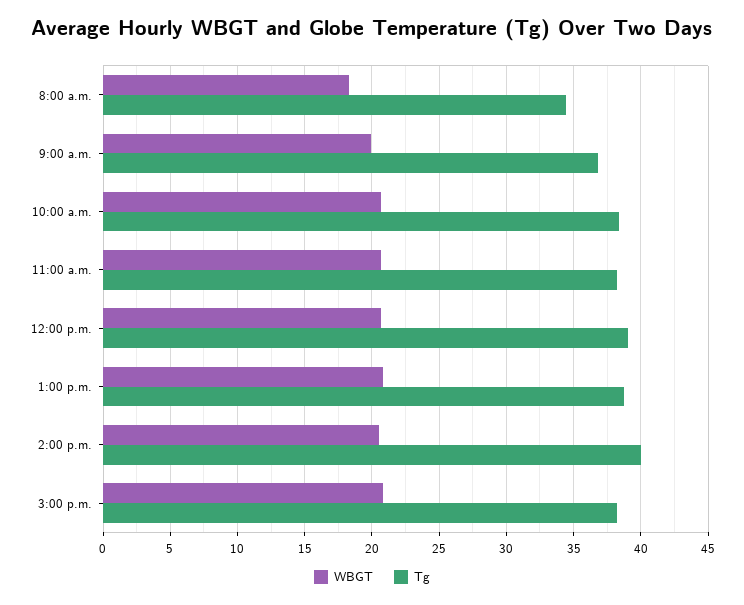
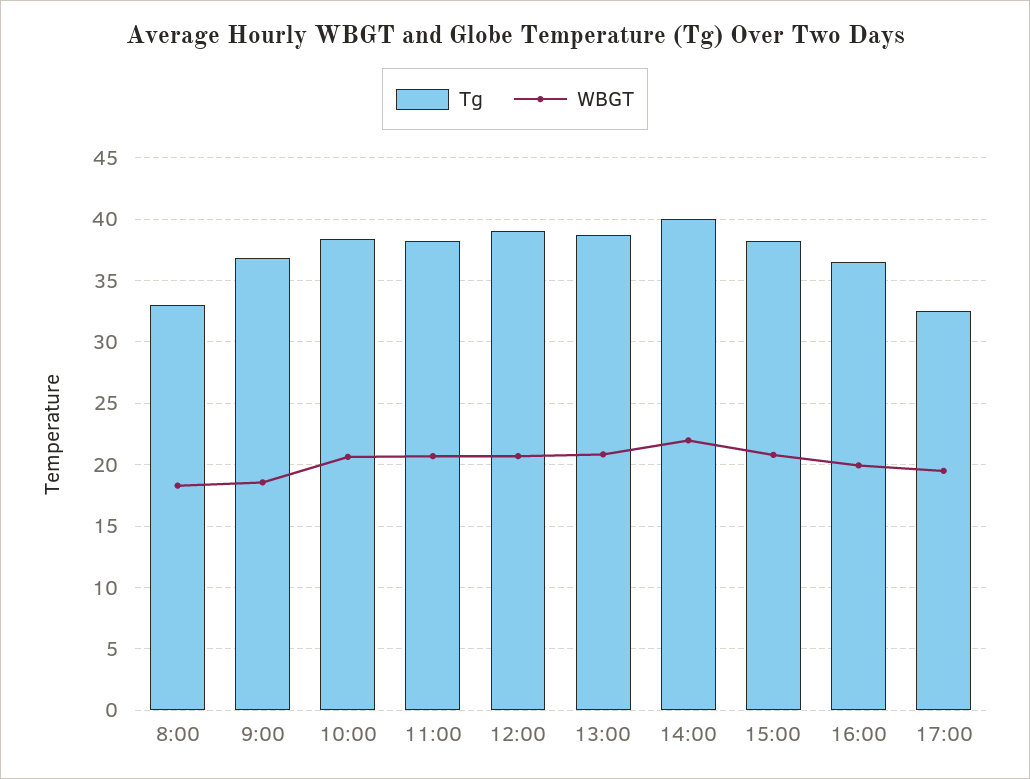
Tg, 8:00 a.m.: 34.5 -> 33
WBGT, 9:00 a.m.: 20 -> 18.5
WBGT, 2:00 p.m.: 20.5 -> 22
Tg, 16:00: none -> 36.5
WBGT, 16:00: none -> 20
Tg, 17:00: none -> 32.5
WBGT, 17:00: none -> 19.5

